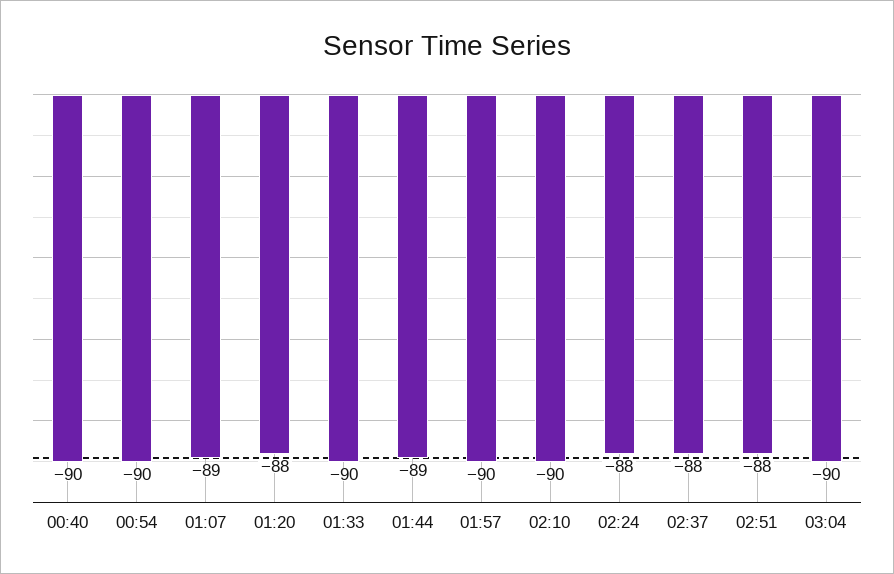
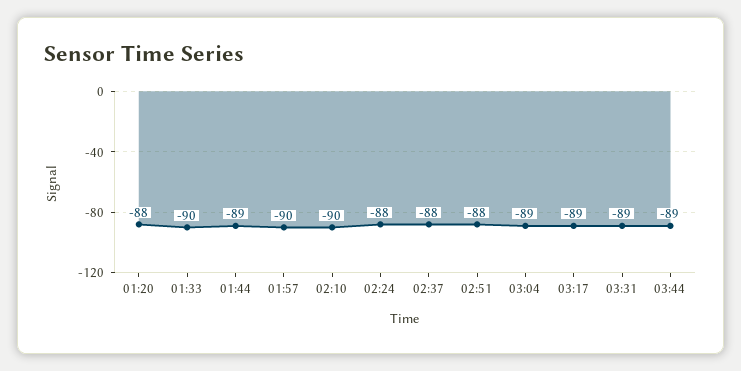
00:40: -90 -> none
00:54: -90 -> none
01:07: -89 -> none
03:04: -90 -> -89
03:17: none -> -89
03:31: none -> -89
03:44: none -> -89

